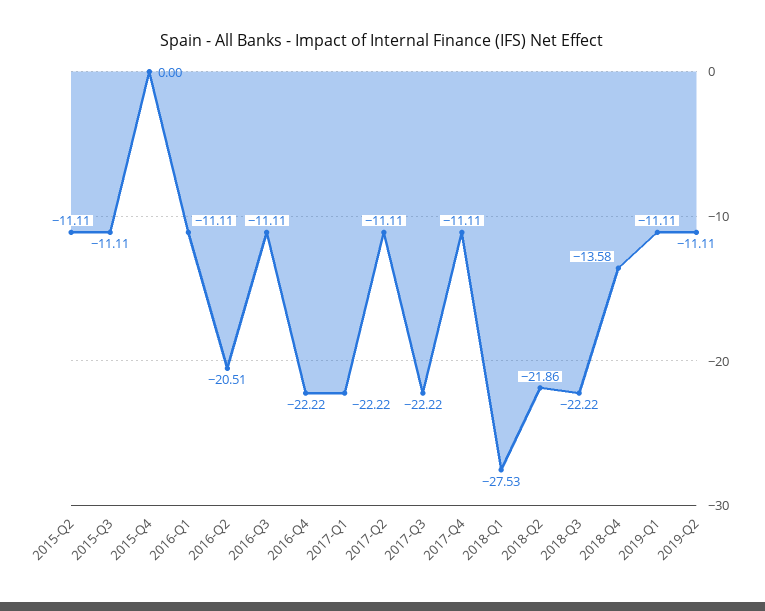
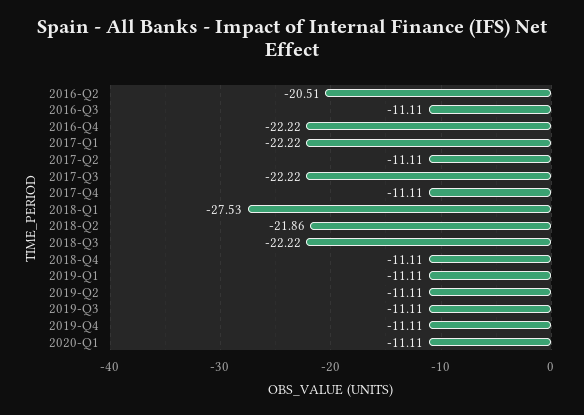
2015-Q2: -11.11 -> none
2015-Q3: -11.11 -> none
2015-Q4: 0 -> none
2016-Q1: -11.11 -> none
2018-Q4: -13.58 -> -11.11
2019-Q3: none -> -11.11
2019-Q4: none -> -11.11
2020-Q1: none -> -11.11

